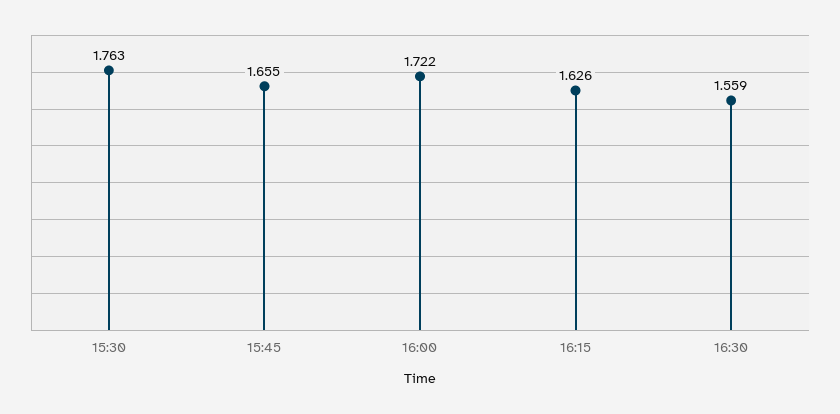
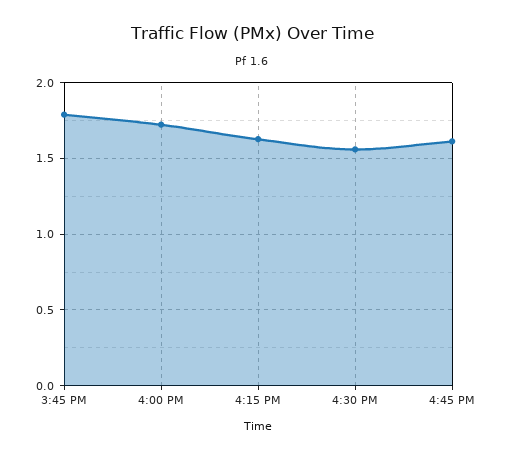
15:30: 1.763 -> none
15:45: 1.655 -> 1.8
4:45 PM: none -> 1.6

